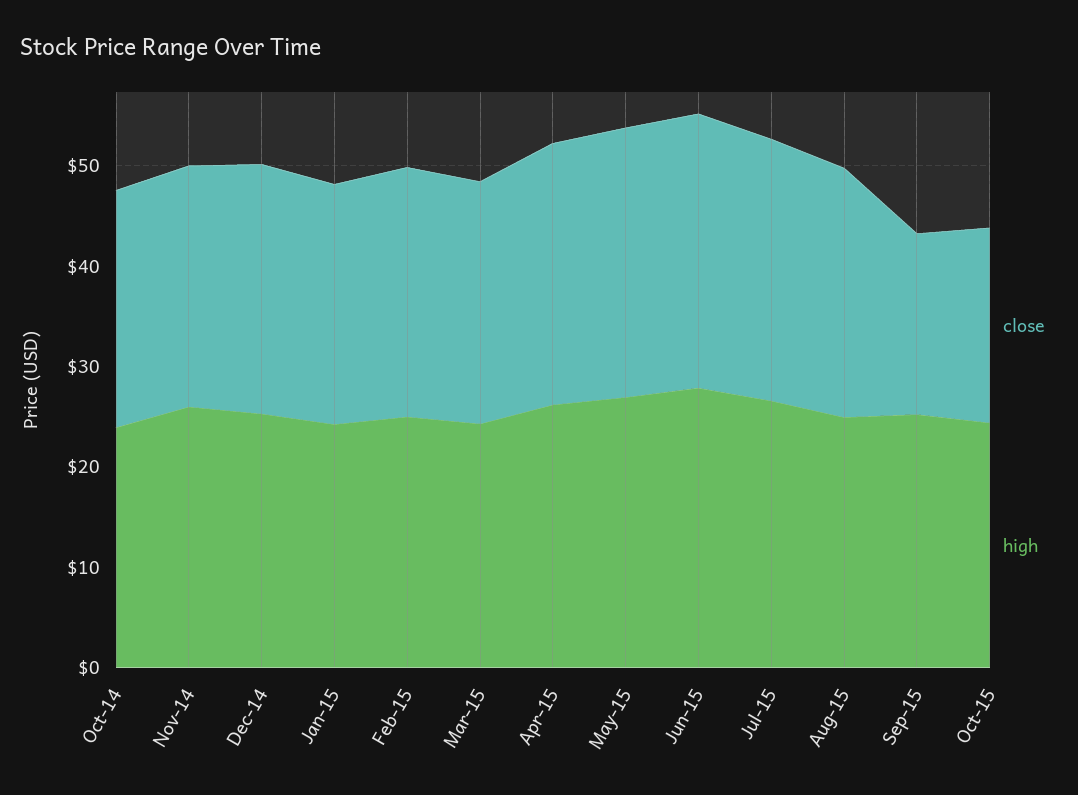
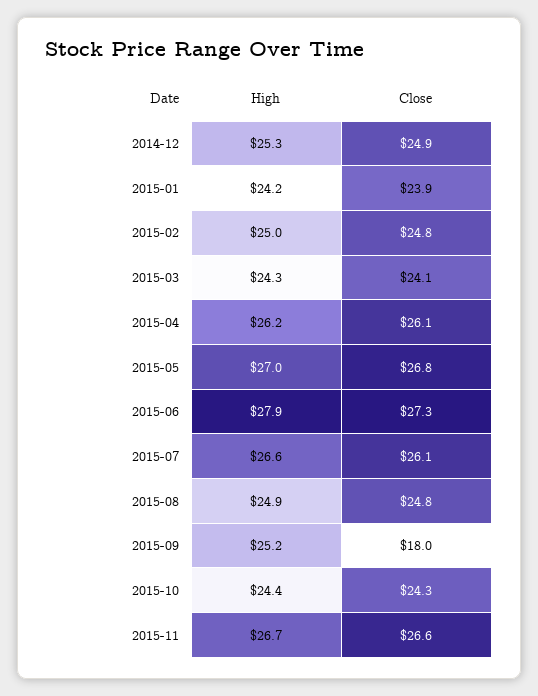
close, Oct-14: 24 -> none
high, Oct-14: 24 -> none
close, Nov-14: 24 -> none
high, Nov-14: 26 -> none
close, Oct-15: 20 -> 24.3
high, 2015-11: none -> 26.7
close, 2015-11: none -> 26.6

